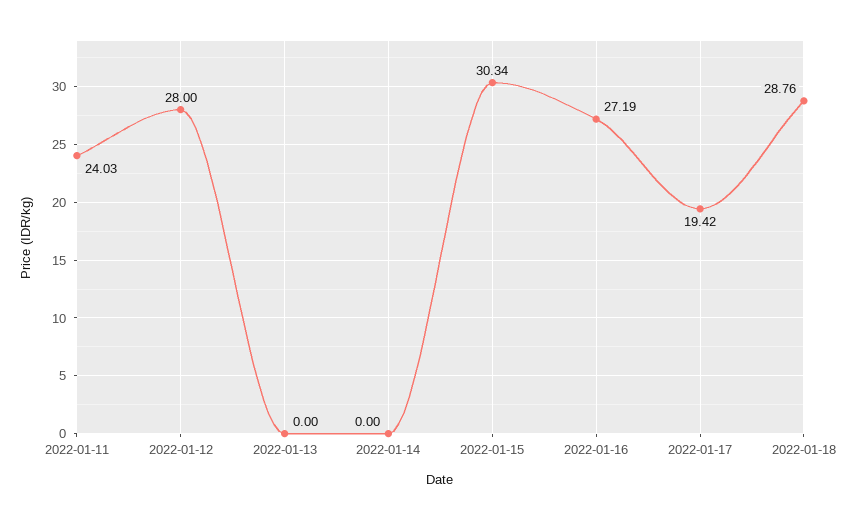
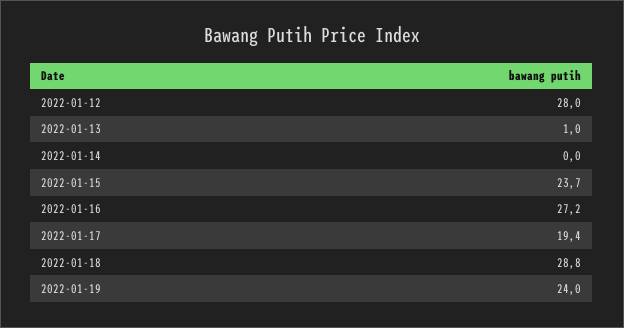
2022-01-11: 24.03 -> none
2022-01-13: 0 -> 1
2022-01-15: 30.34 -> 23.7
2022-01-19: none -> 24

